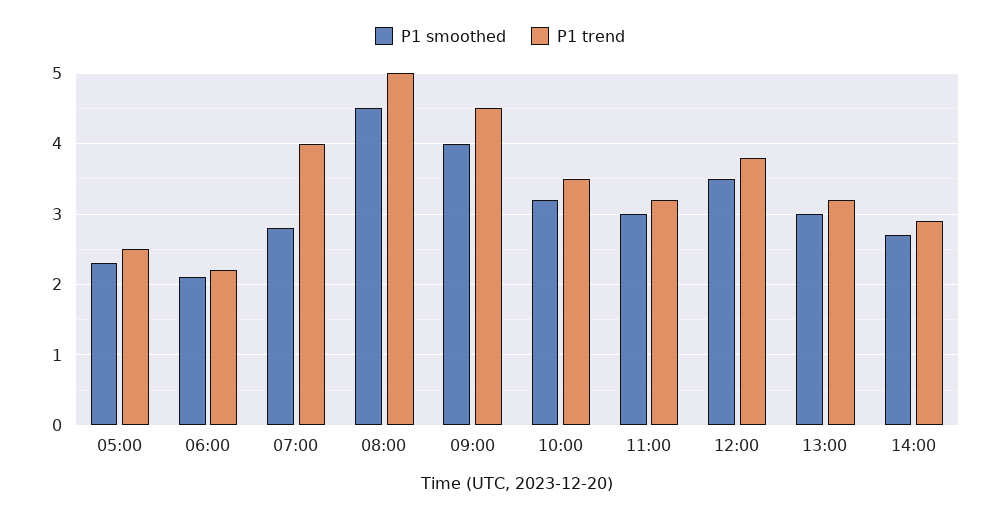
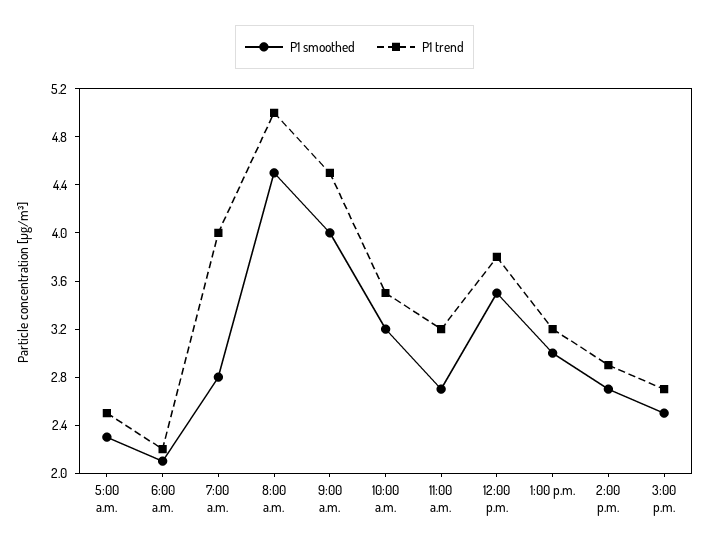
P1 smoothed, 11:00: 3 -> 2.7
P1 smoothed, 3:00 p.m.: none -> 2.5
P1 trend, 3:00 p.m.: none -> 2.7

